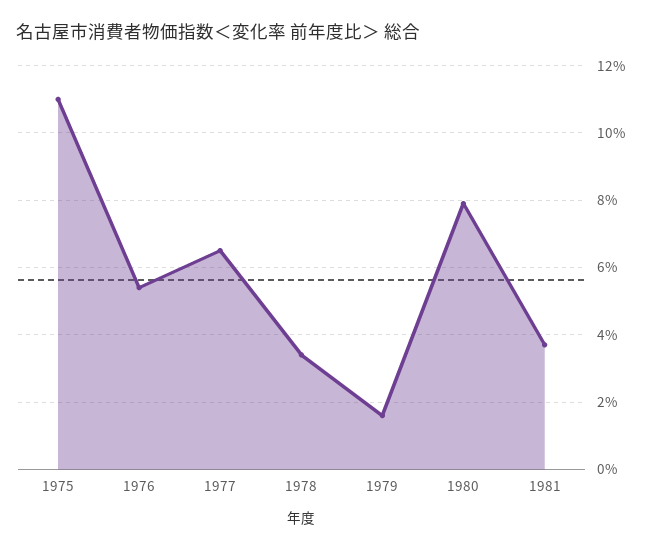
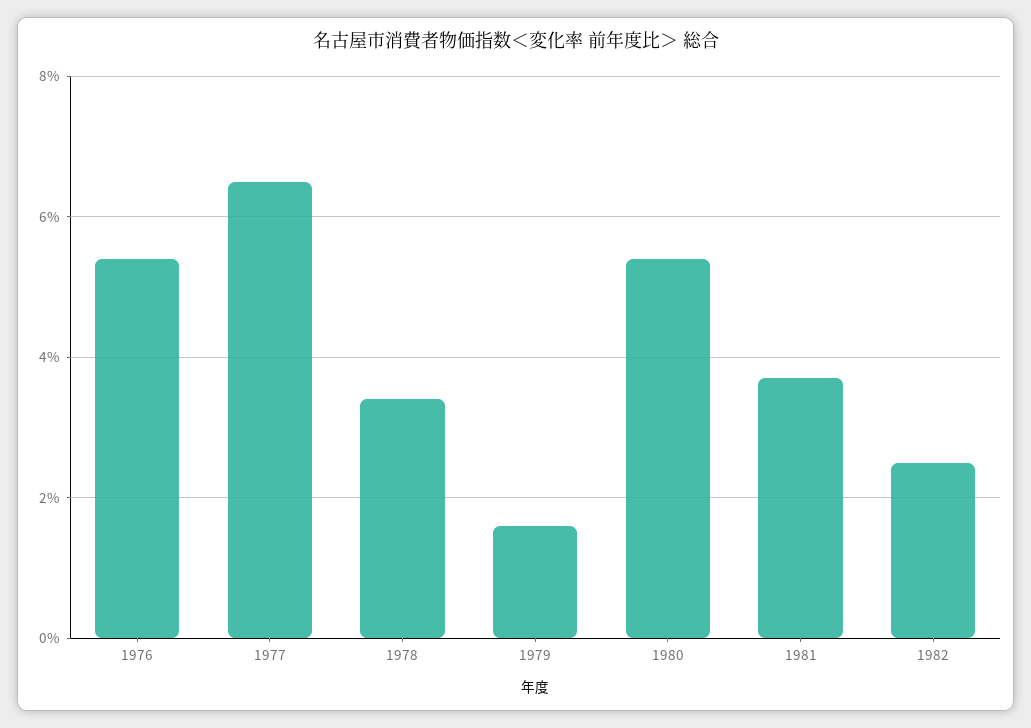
1975: 11 -> none
1980: 8 -> 5.5
1982: none -> 2.5

